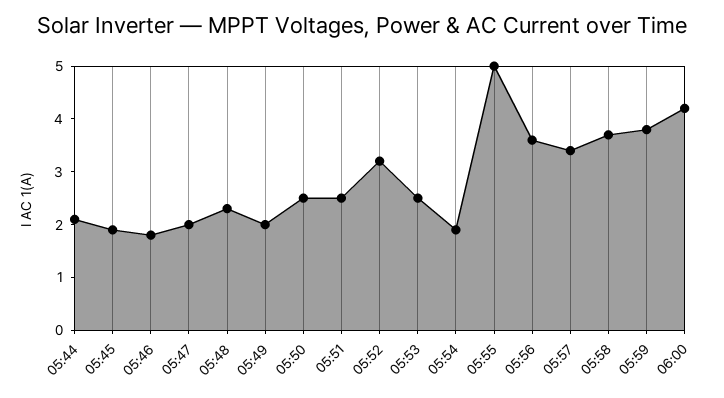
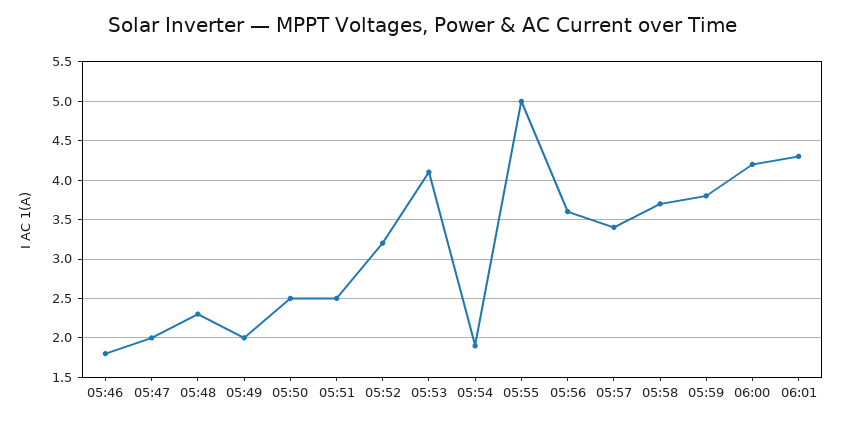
05:44: 2 -> none
05:45: 2 -> none
05:53: 2.5 -> 4.1
06:01: none -> 4.3

